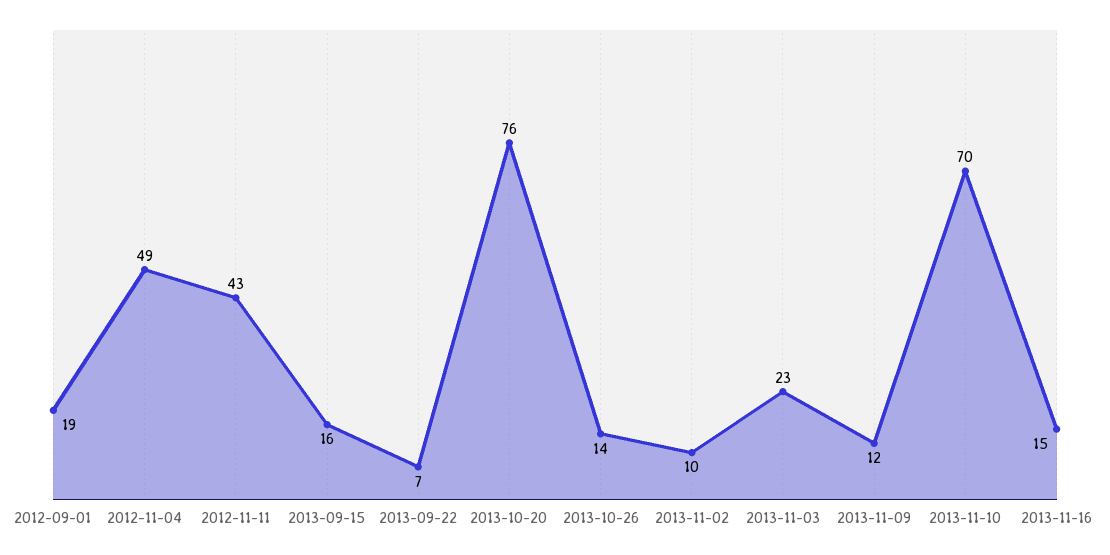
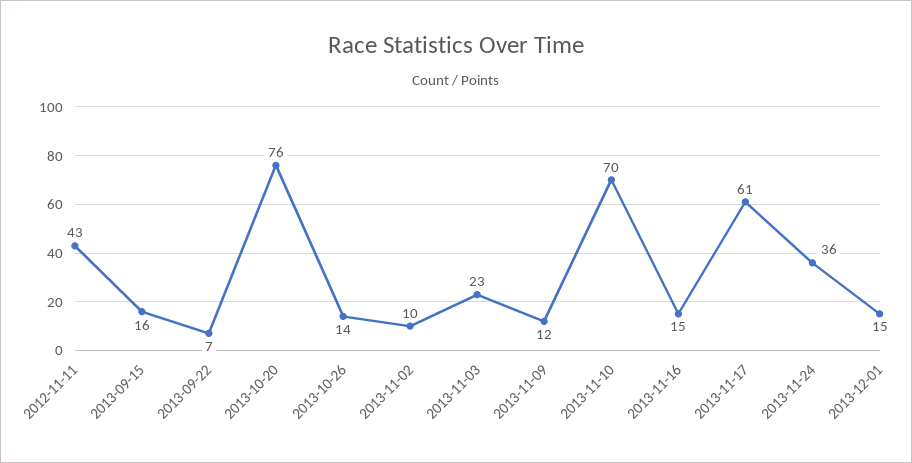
2012-09-01: 19 -> none
2012-11-04: 49 -> none
2013-11-17: none -> 61
2013-11-24: none -> 36
2013-12-01: none -> 15

